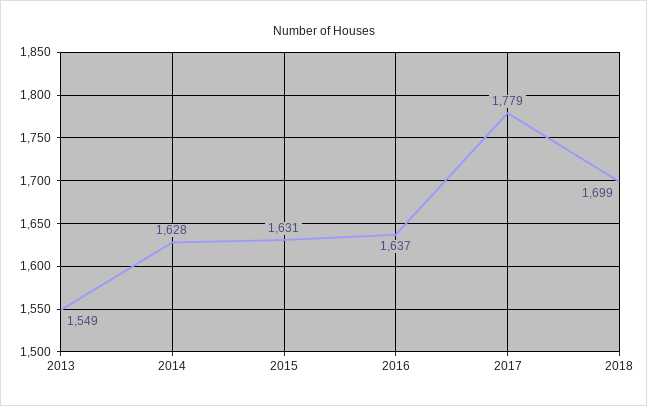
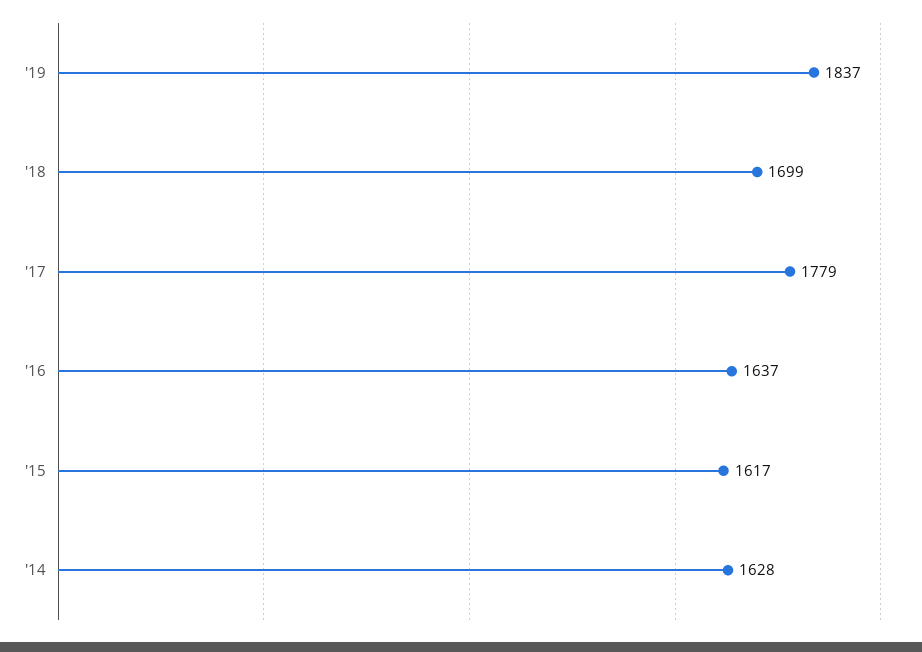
2013: 1549 -> none
2015: 1631 -> 1617
'19: none -> 1837

